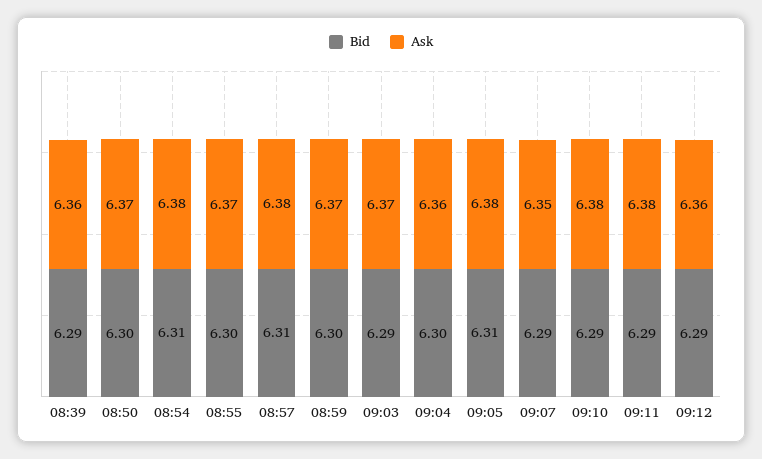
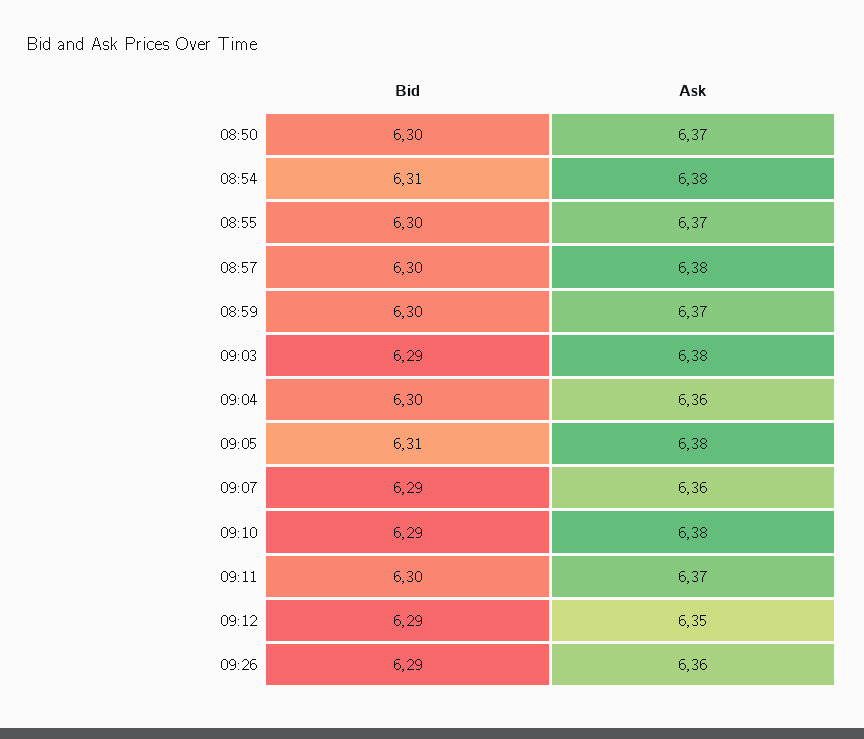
Bid, 08:39: 6.29 -> none
Ask, 08:39: 6.36 -> none
Bid, 08:57: 6.31 -> 6.3
Ask, 09:03: 6.37 -> 6.38
Ask, 09:07: 6.35 -> 6.36
Bid, 09:11: 6.29 -> 6.3
Ask, 09:11: 6.38 -> 6.37
Ask, 09:12: 6.36 -> 6.35
Bid, 09:26: none -> 6.29
Ask, 09:26: none -> 6.36

